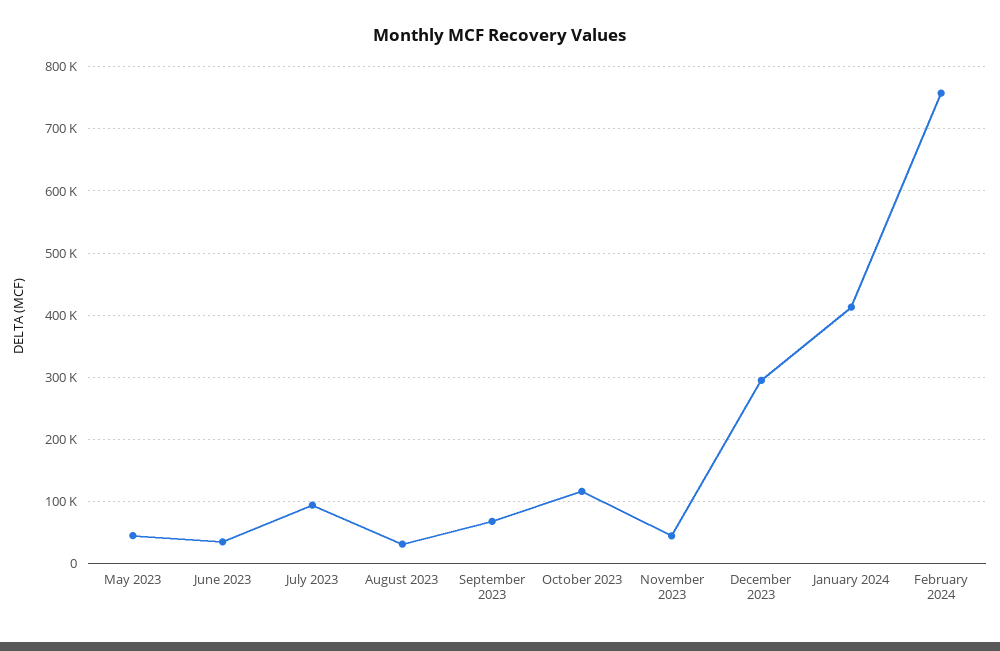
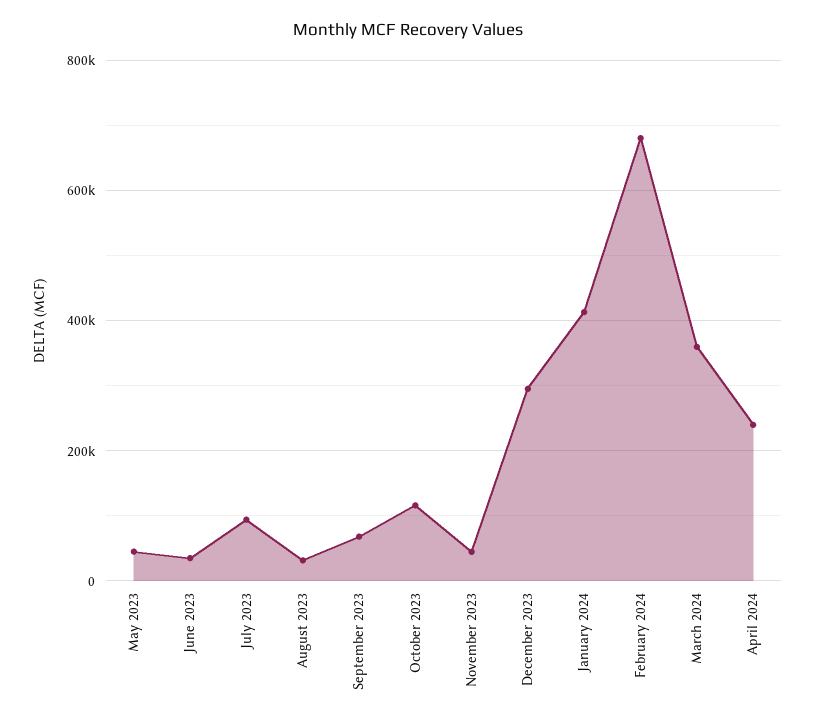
February 2024: 760000 -> 680000
March 2024: none -> 360000
April 2024: none -> 240000

